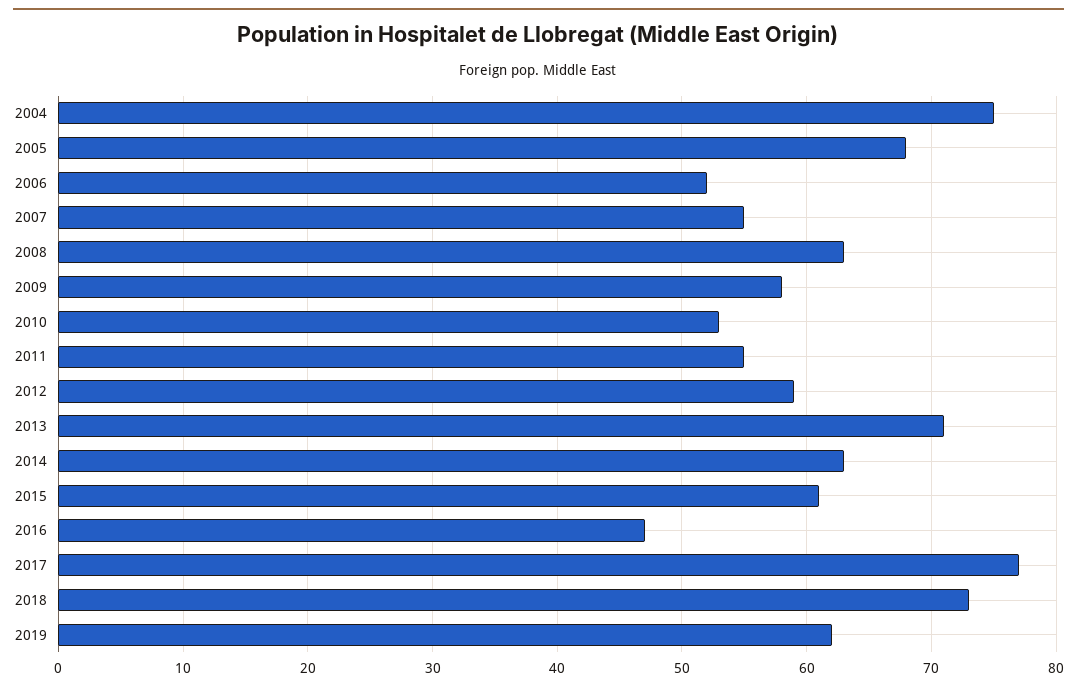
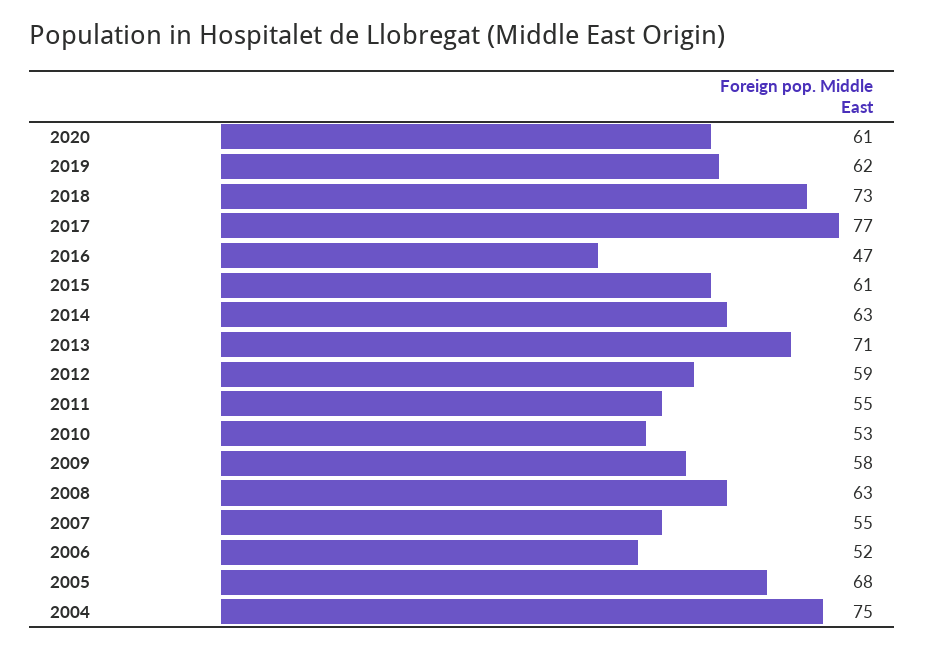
2020: none -> 61

